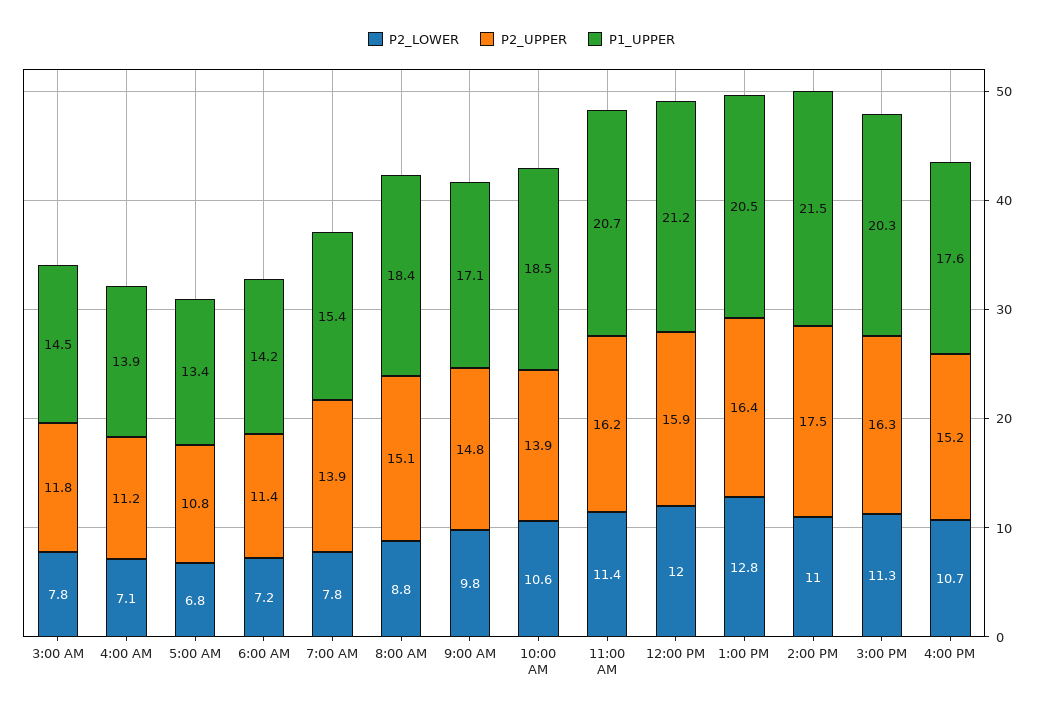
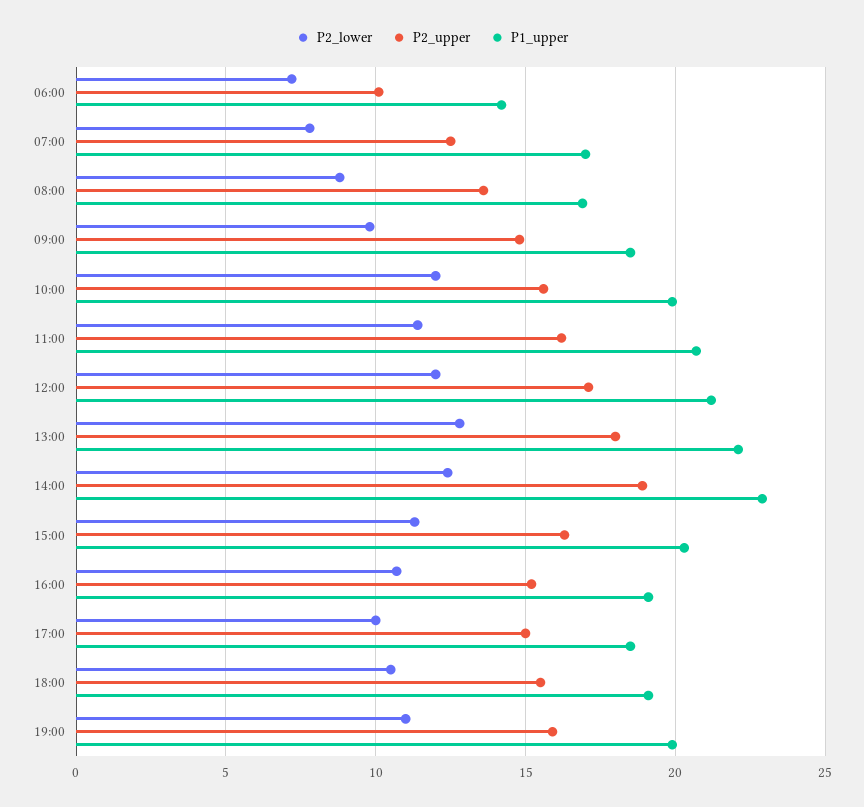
P2_LOWER, 3:00 AM: 7.8 -> none
P2_UPPER, 3:00 AM: 11.8 -> none
P1_UPPER, 3:00 AM: 14.5 -> none
P2_LOWER, 4:00 AM: 7.1 -> none
P2_UPPER, 4:00 AM: 11.2 -> none
P1_UPPER, 4:00 AM: 13.9 -> none
P2_LOWER, 5:00 AM: 6.8 -> none
P2_UPPER, 5:00 AM: 10.8 -> none
P1_UPPER, 5:00 AM: 13.4 -> none
P2_UPPER, 6:00 AM: 11.4 -> 10
P2_UPPER, 7:00 AM: 13.9 -> 12.5
P1_UPPER, 7:00 AM: 15.4 -> 17
P2_UPPER, 8:00 AM: 15.1 -> 13.5
P1_UPPER, 8:00 AM: 18.4 -> 17
P1_UPPER, 9:00 AM: 17.1 -> 18.5
P2_LOWER, 10:00 AM: 10.6 -> 12
P2_UPPER, 10:00 AM: 13.9 -> 15.5
P1_UPPER, 10:00 AM: 18.5 -> 20
P2_UPPER, 12:00 PM: 15.9 -> 17
P2_UPPER, 1:00 PM: 16.4 -> 18
P1_UPPER, 1:00 PM: 20.5 -> 22
P2_LOWER, 2:00 PM: 11 -> 12.5
P2_UPPER, 2:00 PM: 17.5 -> 19
P1_UPPER, 2:00 PM: 21.5 -> 23
P1_UPPER, 4:00 PM: 17.6 -> 19
P2_LOWER, 17:00: none -> 10
P2_UPPER, 17:00: none -> 15
P1_UPPER, 17:00: none -> 18.5
P2_LOWER, 18:00: none -> 10.5
P2_UPPER, 18:00: none -> 15.5
P1_UPPER, 18:00: none -> 19
P2_LOWER, 19:00: none -> 11
P2_UPPER, 19:00: none -> 16
P1_UPPER, 19:00: none -> 20

